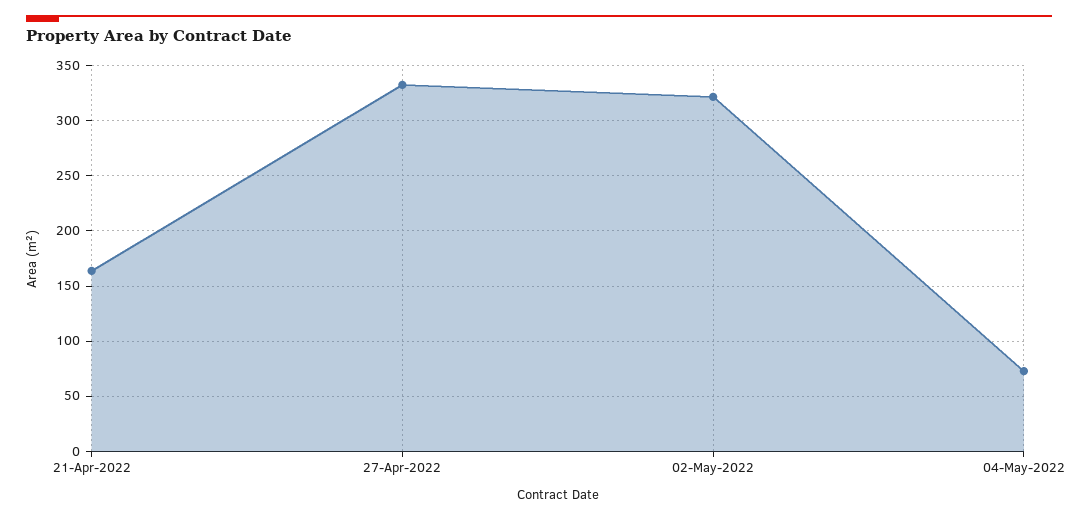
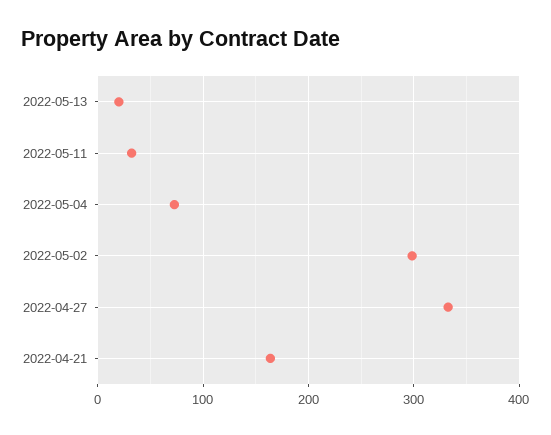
02-May-2022: 320 -> 300
2022-05-13: none -> 20
2022-05-11: none -> 30

